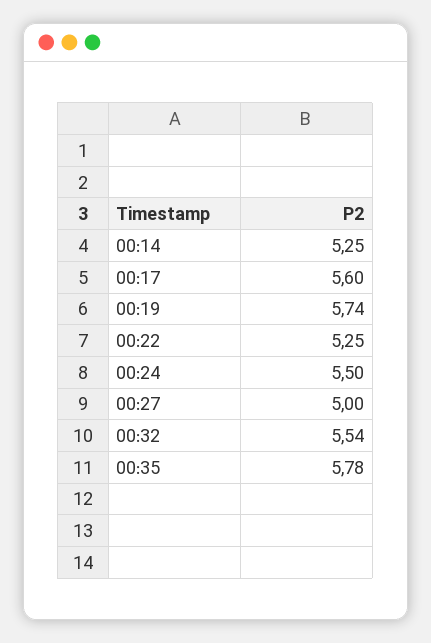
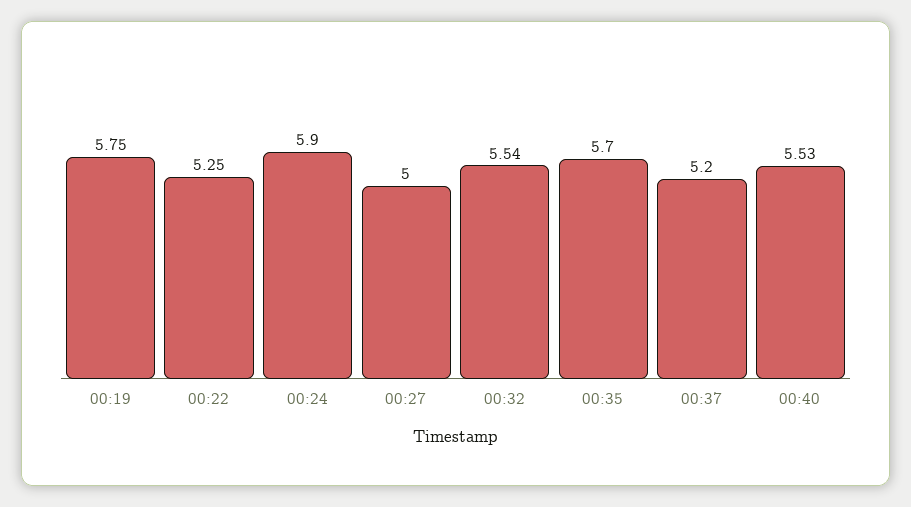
00:14: 5.25 -> none
00:17: 5.6 -> none
00:19: 5.74 -> 5.75
00:24: 5.5 -> 5.9
00:35: 5.78 -> 5.7
00:37: none -> 5.2
00:40: none -> 5.53

